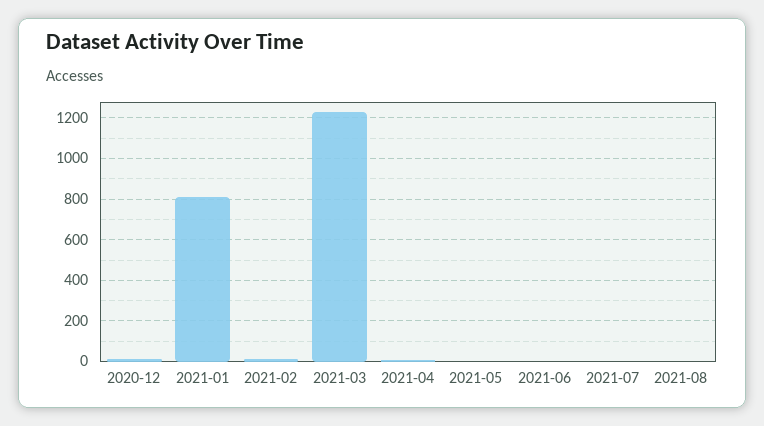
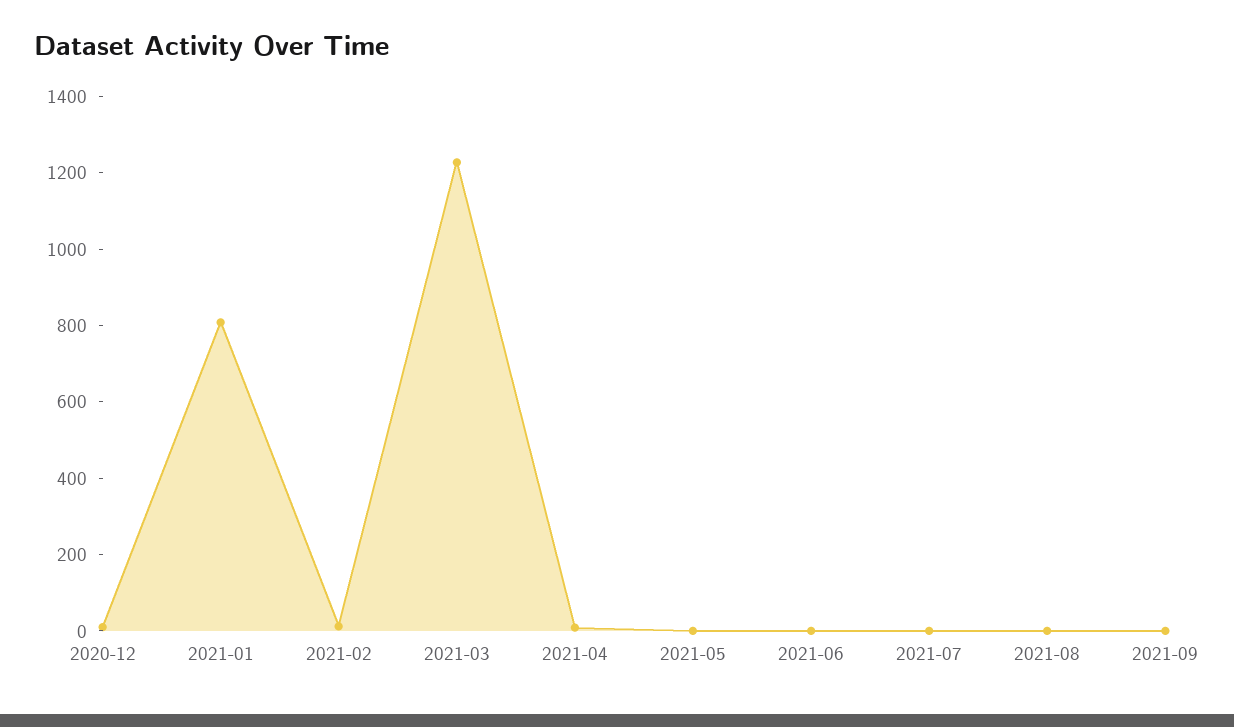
2021-09: none -> 0

